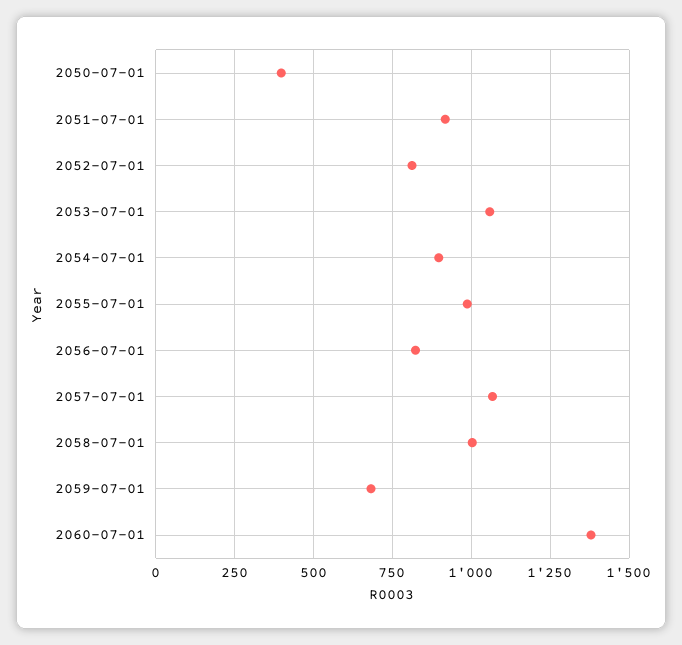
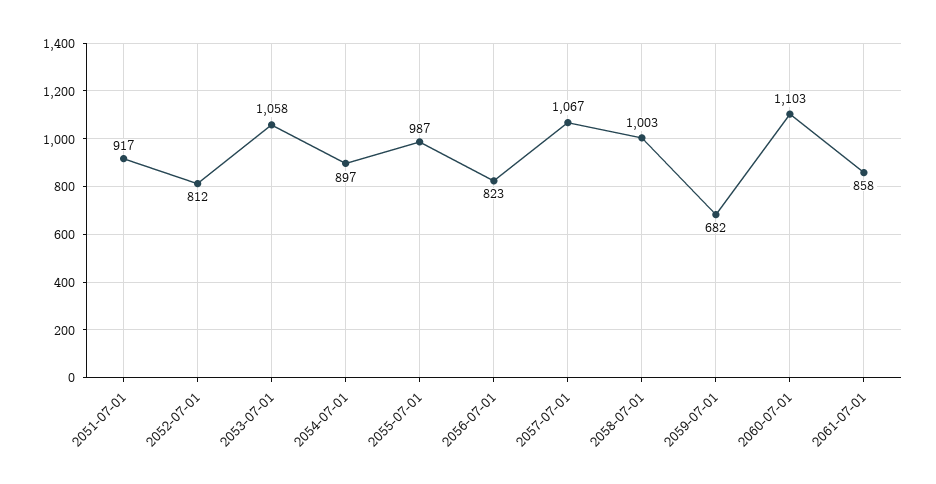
2050-07-01: 400 -> none
2060-07-01: 1375 -> 1103
2061-07-01: none -> 858

